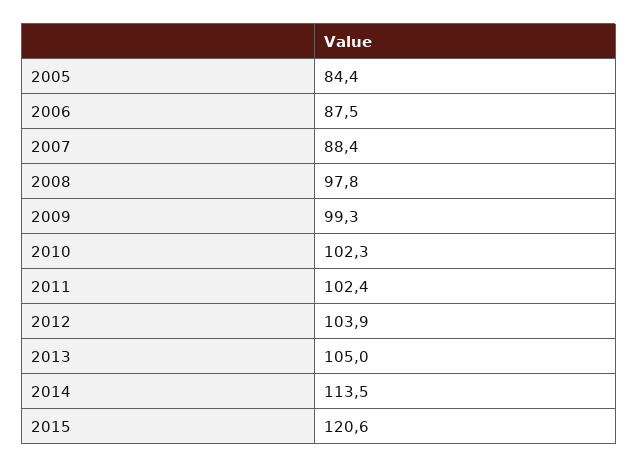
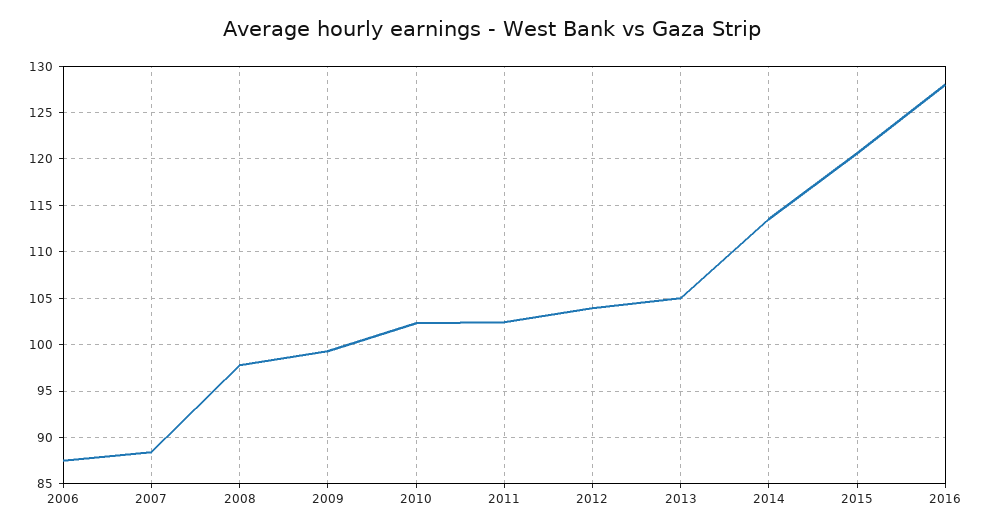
2005: 84.4 -> none
2016: none -> 128

